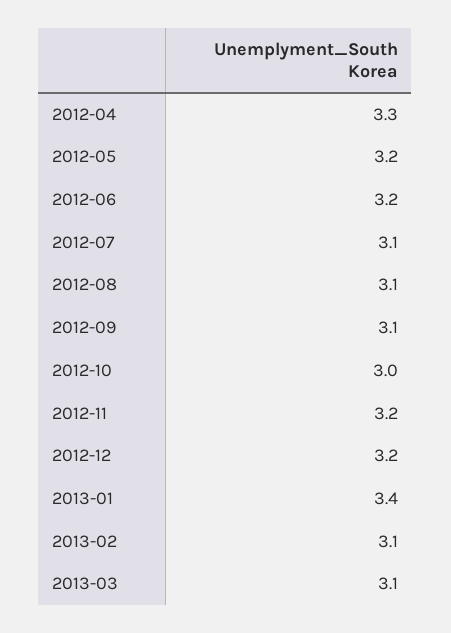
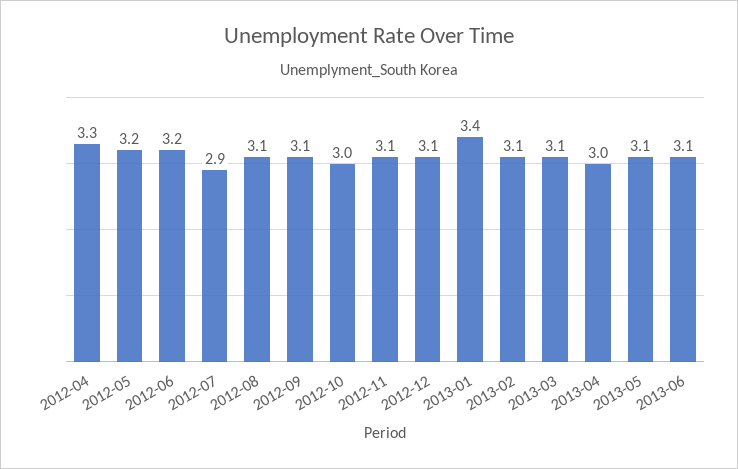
2012-07: 3.1 -> 2.9
2012-11: 3.2 -> 3.1
2012-12: 3.2 -> 3.1
2013-04: none -> 3
2013-05: none -> 3.1
2013-06: none -> 3.1

